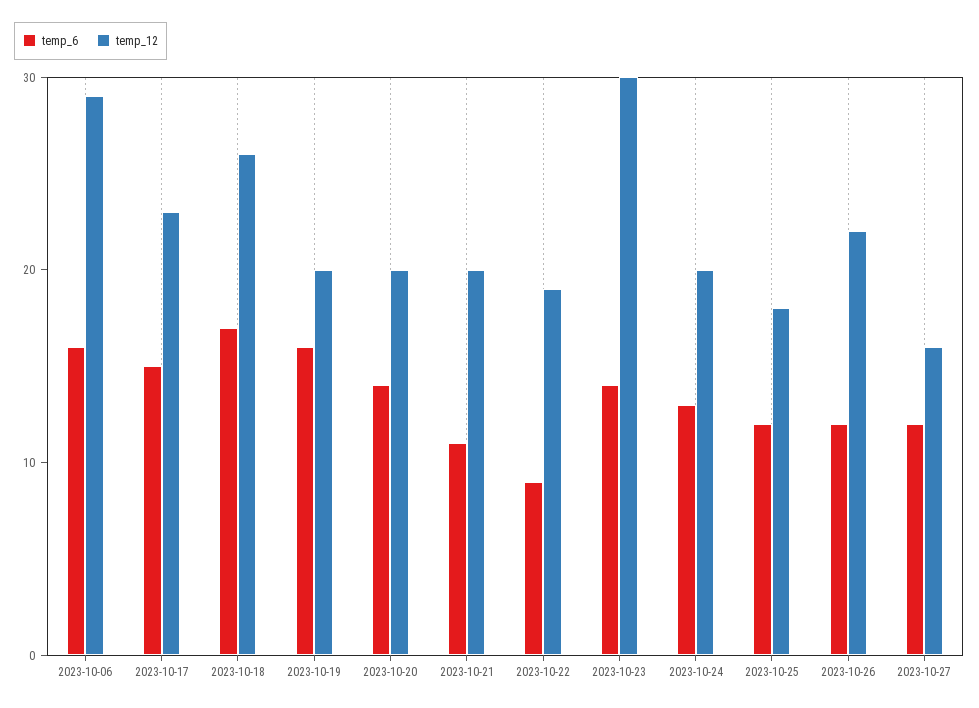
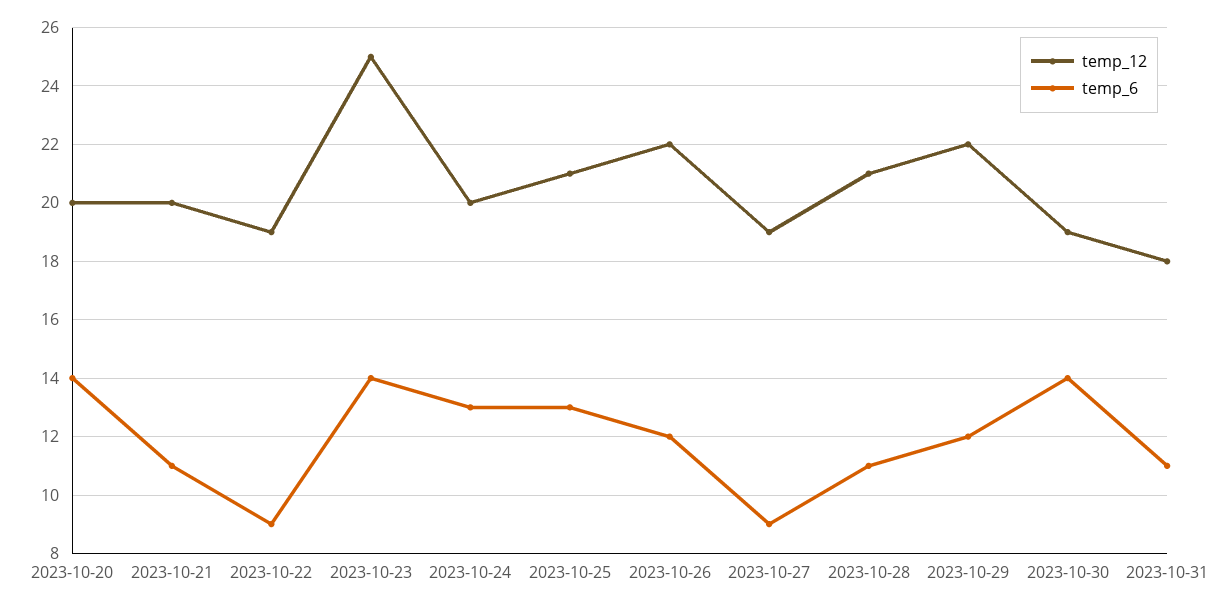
temp_6, 2023-10-06: 16 -> none
temp_12, 2023-10-06: 29 -> none
temp_6, 2023-10-17: 15 -> none
temp_12, 2023-10-17: 23 -> none
temp_6, 2023-10-18: 17 -> none
temp_12, 2023-10-18: 26 -> none
temp_6, 2023-10-19: 16 -> none
temp_12, 2023-10-19: 20 -> none
temp_12, 2023-10-23: 30 -> 25
temp_6, 2023-10-25: 12 -> 13
temp_12, 2023-10-25: 18 -> 21
temp_6, 2023-10-27: 12 -> 9
temp_12, 2023-10-27: 16 -> 19
temp_12, 2023-10-28: none -> 21
temp_6, 2023-10-28: none -> 11
temp_12, 2023-10-29: none -> 22
temp_6, 2023-10-29: none -> 12
temp_12, 2023-10-30: none -> 19
temp_6, 2023-10-30: none -> 14
temp_12, 2023-10-31: none -> 18
temp_6, 2023-10-31: none -> 11

